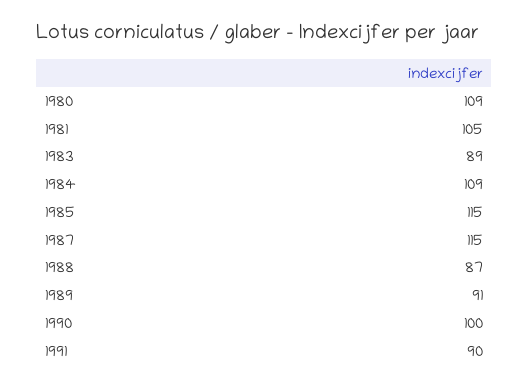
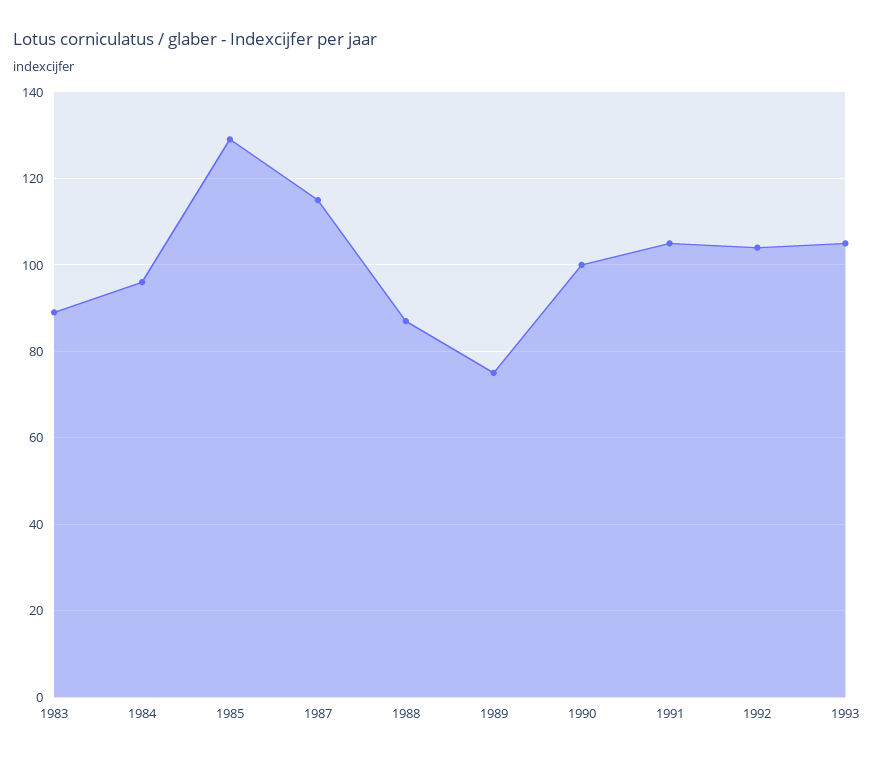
1980: 109 -> none
1981: 105 -> none
1984: 109 -> 95
1985: 115 -> 130
1989: 91 -> 75
1991: 90 -> 105
1992: none -> 105
1993: none -> 105

